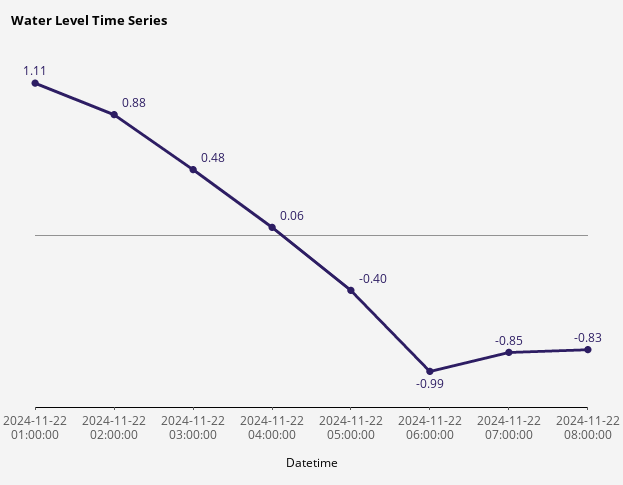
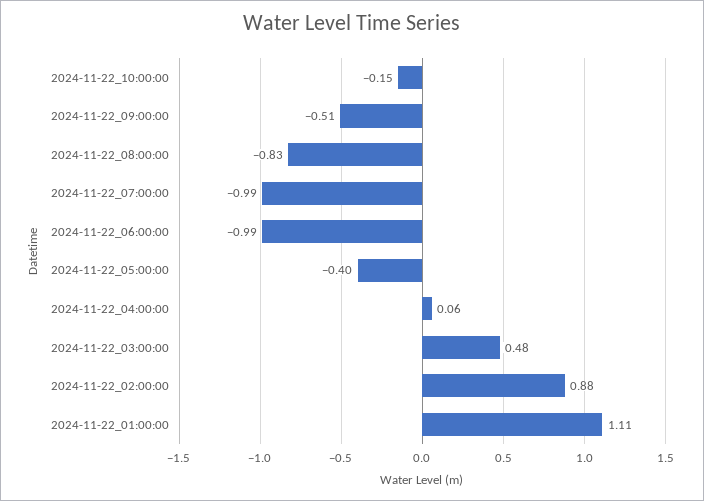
2024-11-22 07:00:00: -0.85 -> -0.99
2024-11-22_10:00:00: none -> -0.15
2024-11-22_09:00:00: none -> -0.51

